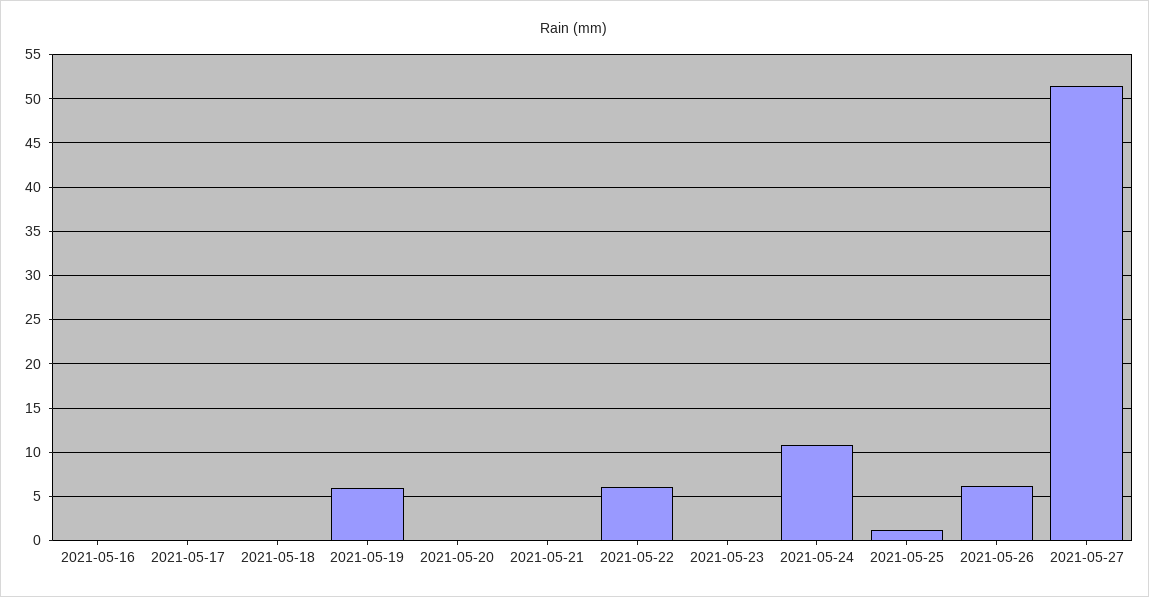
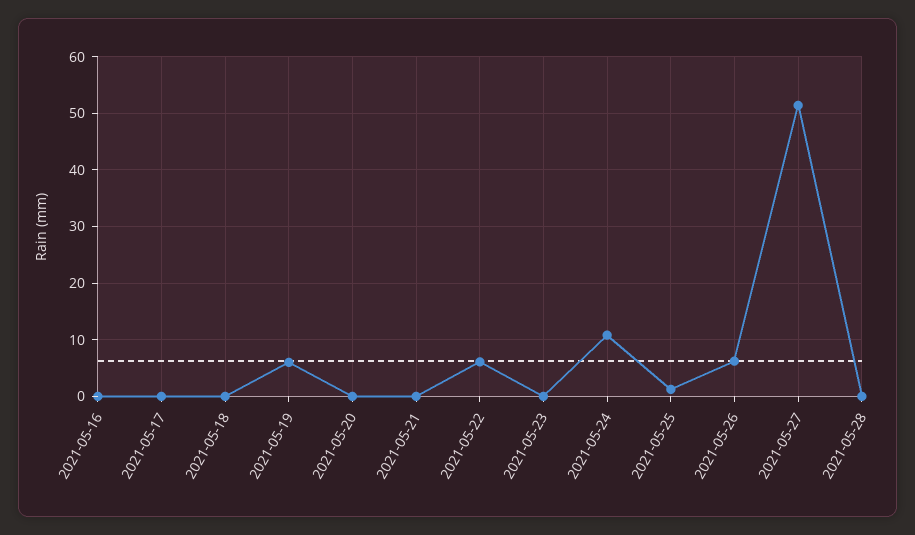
2021-05-28: none -> 0

